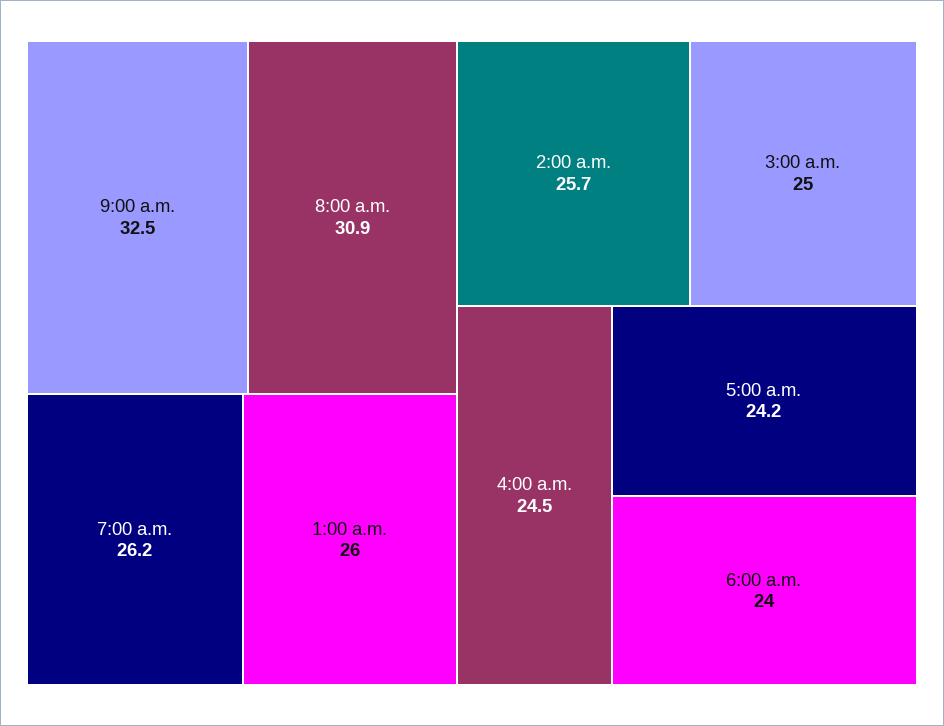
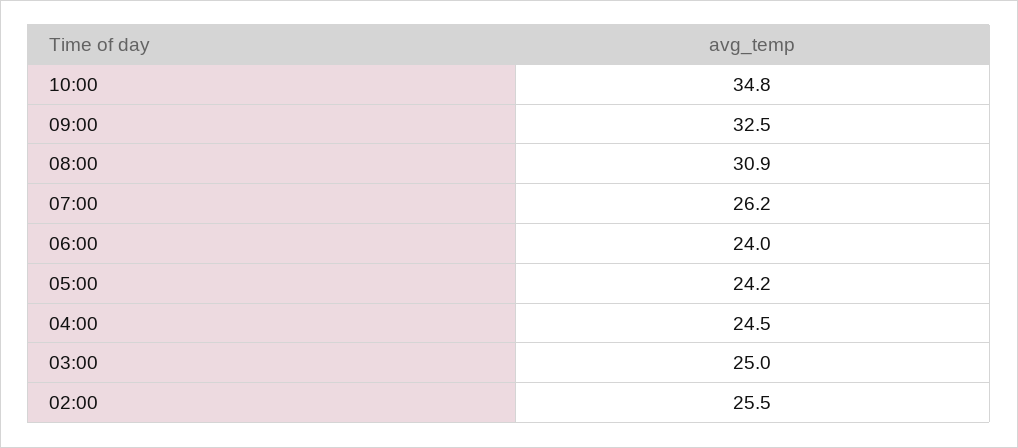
1:00 a.m.: 26 -> none
2:00 a.m.: 25.7 -> 25.5
10:00: none -> 34.8

